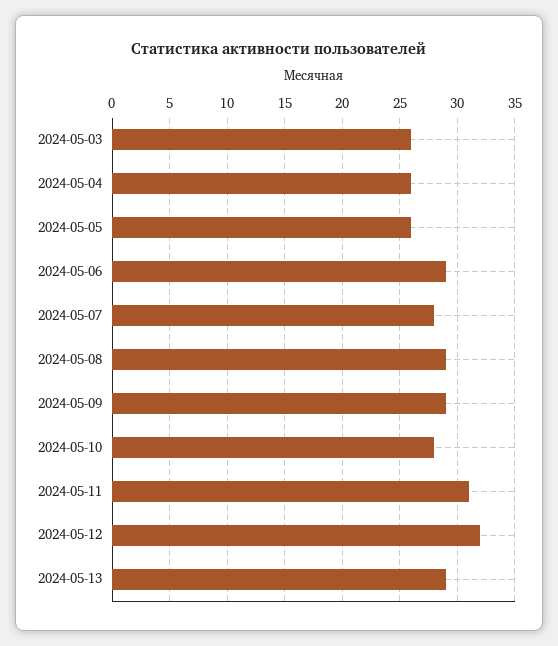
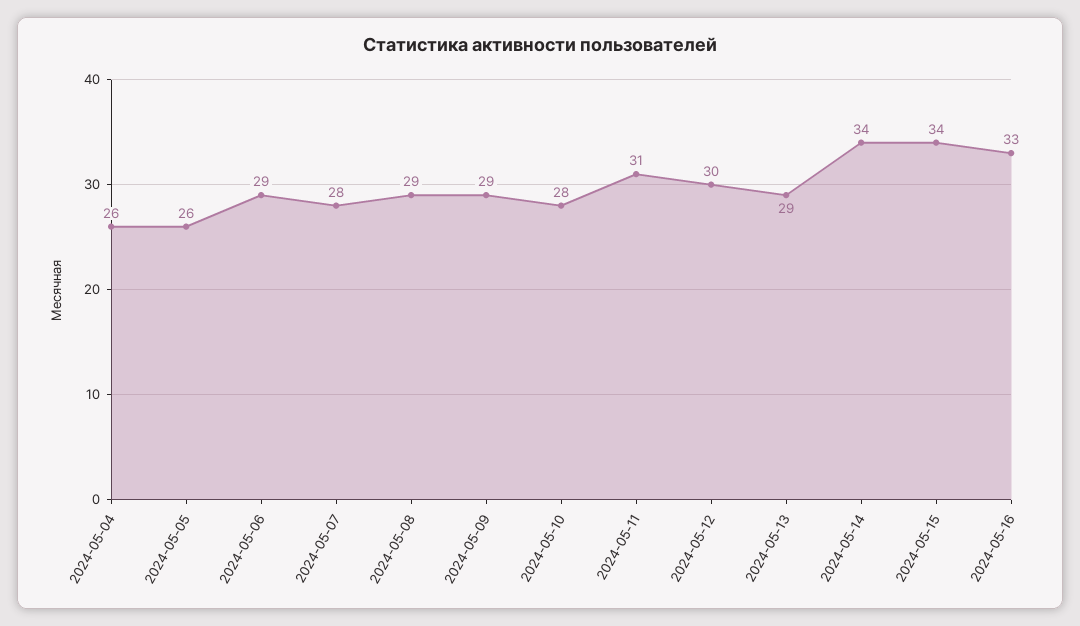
2024-05-03: 26 -> none
2024-05-12: 32 -> 30
2024-05-14: none -> 34
2024-05-15: none -> 34
2024-05-16: none -> 33

